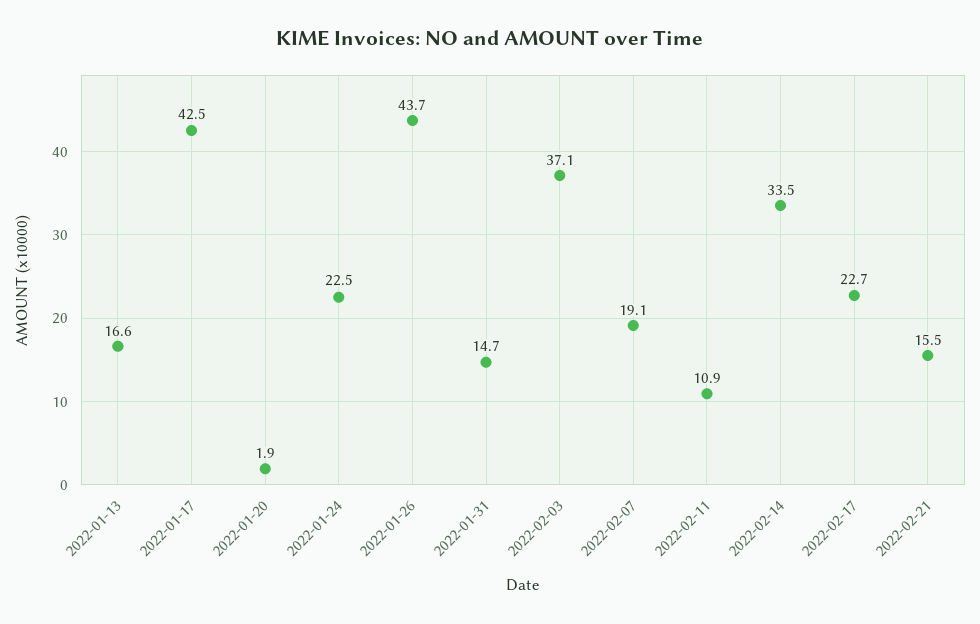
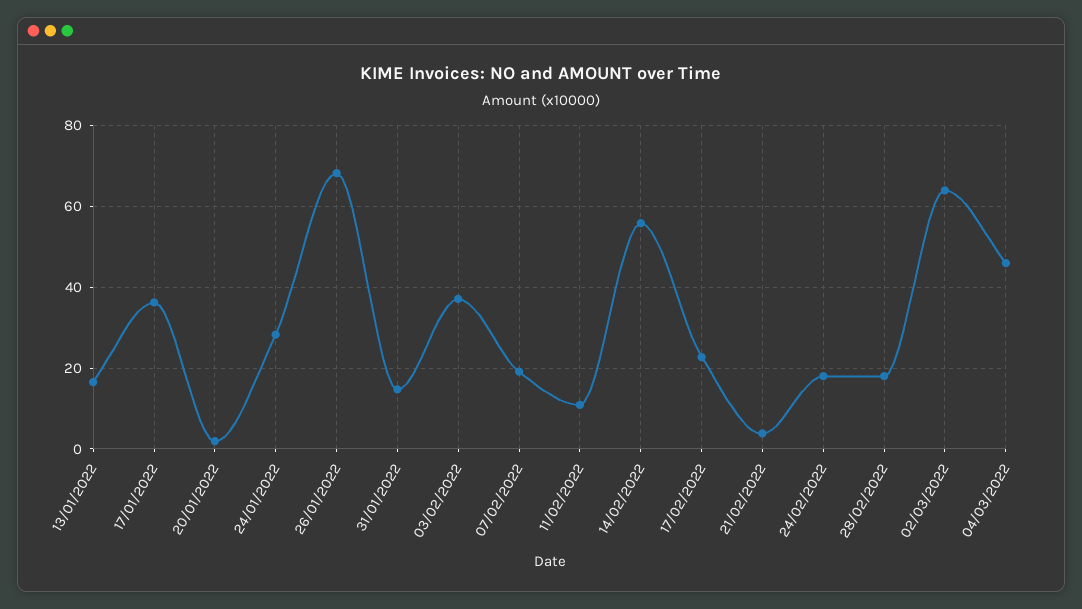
2022-01-17: 42.5 -> 36
2022-01-24: 22.5 -> 28
2022-01-26: 43.7 -> 68
2022-02-14: 33.5 -> 56
2022-02-21: 15.5 -> 4
24/02/2022: none -> 18
28/02/2022: none -> 18
02/03/2022: none -> 64
04/03/2022: none -> 46

